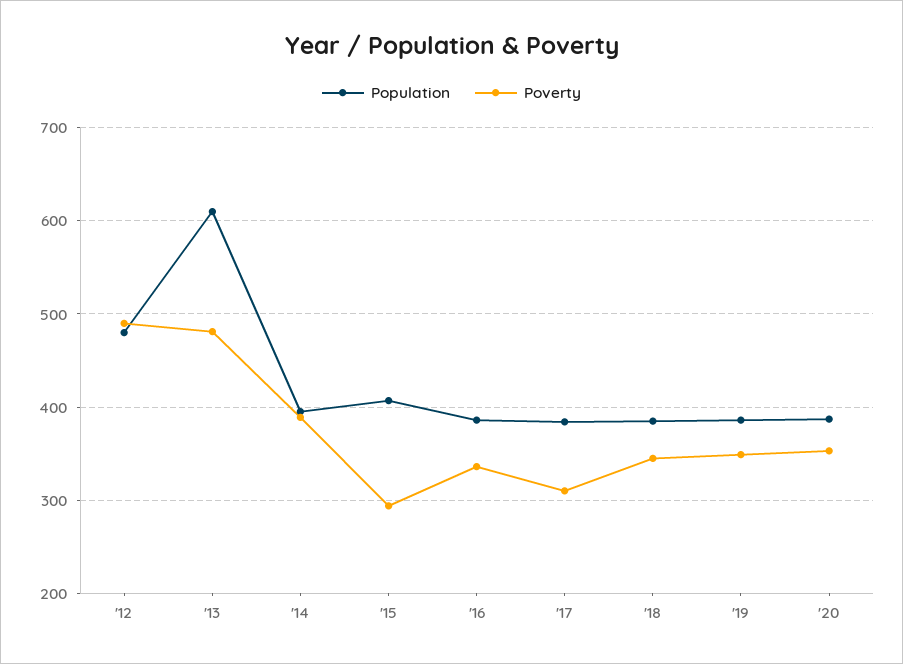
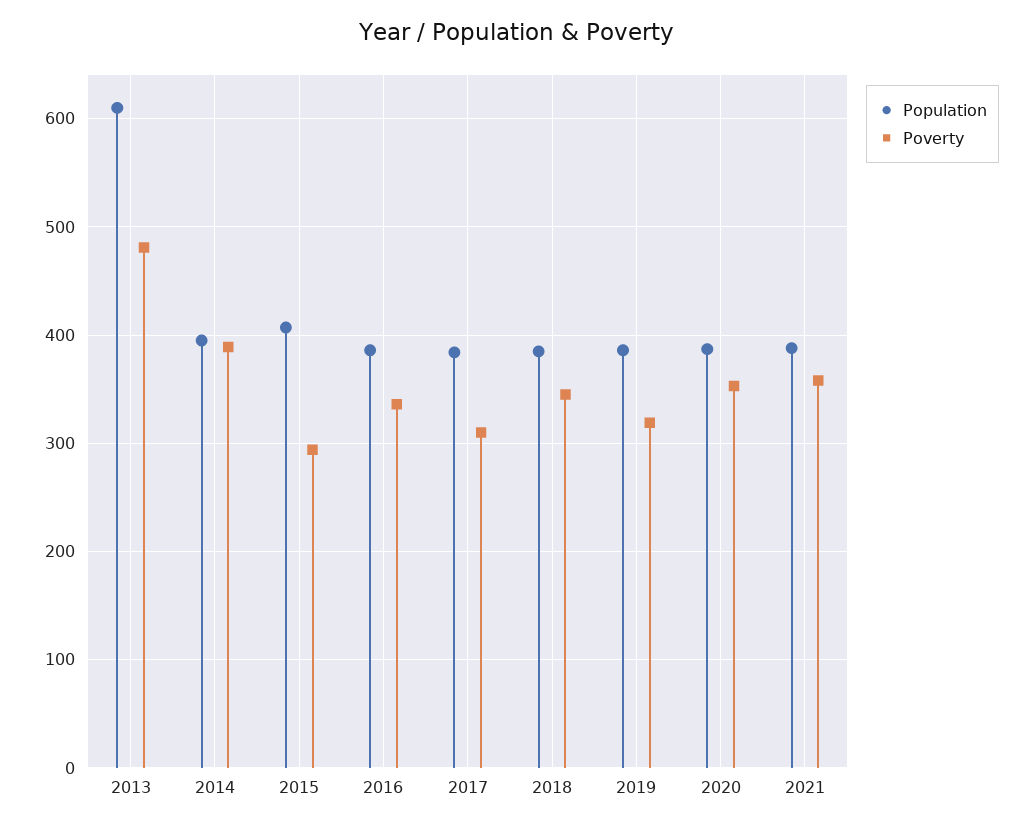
Population, '12: 480 -> none
Poverty, '12: 490 -> none
Poverty, '19: 350 -> 320
Population, 2021: none -> 390
Poverty, 2021: none -> 360

